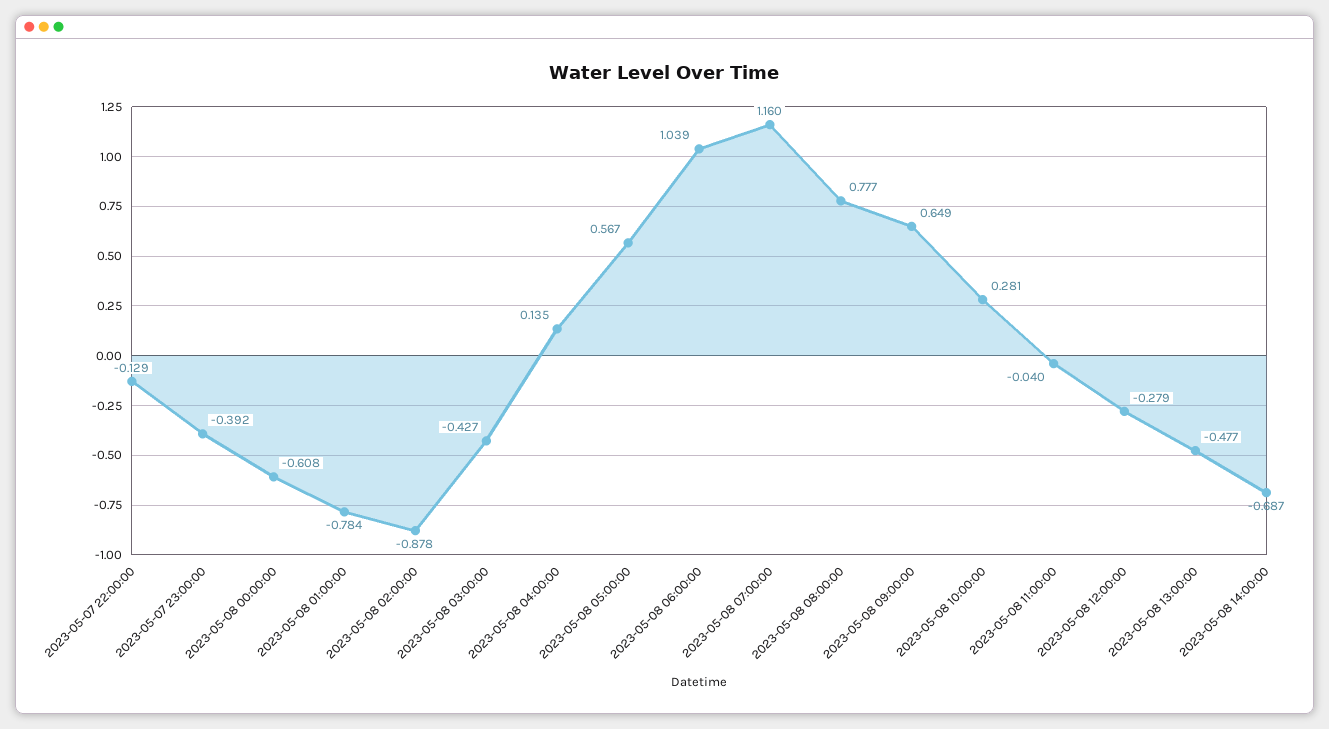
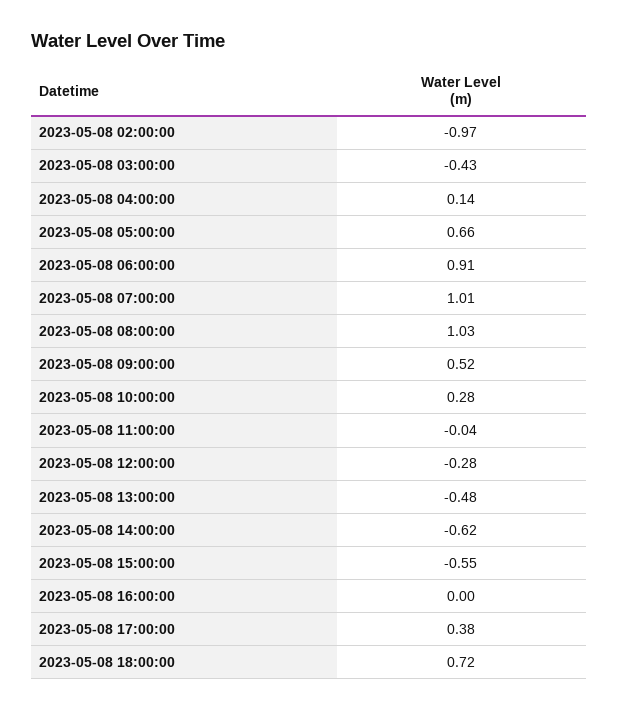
2023-05-07 22:00:00: -0.129 -> none
2023-05-07 23:00:00: -0.392 -> none
2023-05-08 00:00:00: -0.608 -> none
2023-05-08 01:00:00: -0.784 -> none
2023-05-08 02:00:00: -0.878 -> -0.97
2023-05-08 05:00:00: 0.567 -> 0.66
2023-05-08 06:00:00: 1.039 -> 0.91
2023-05-08 07:00:00: 1.16 -> 1.01
2023-05-08 08:00:00: 0.777 -> 1.03
2023-05-08 09:00:00: 0.649 -> 0.52
2023-05-08 14:00:00: -0.687 -> -0.62
2023-05-08 15:00:00: none -> -0.55
2023-05-08 16:00:00: none -> 0
2023-05-08 17:00:00: none -> 0.38
2023-05-08 18:00:00: none -> 0.72

